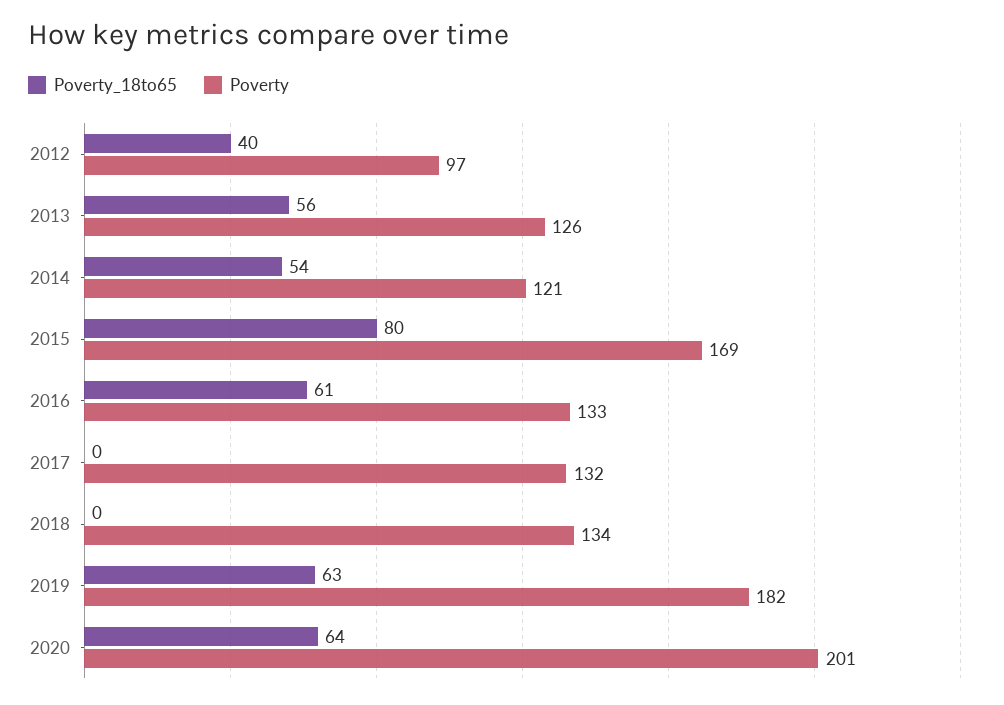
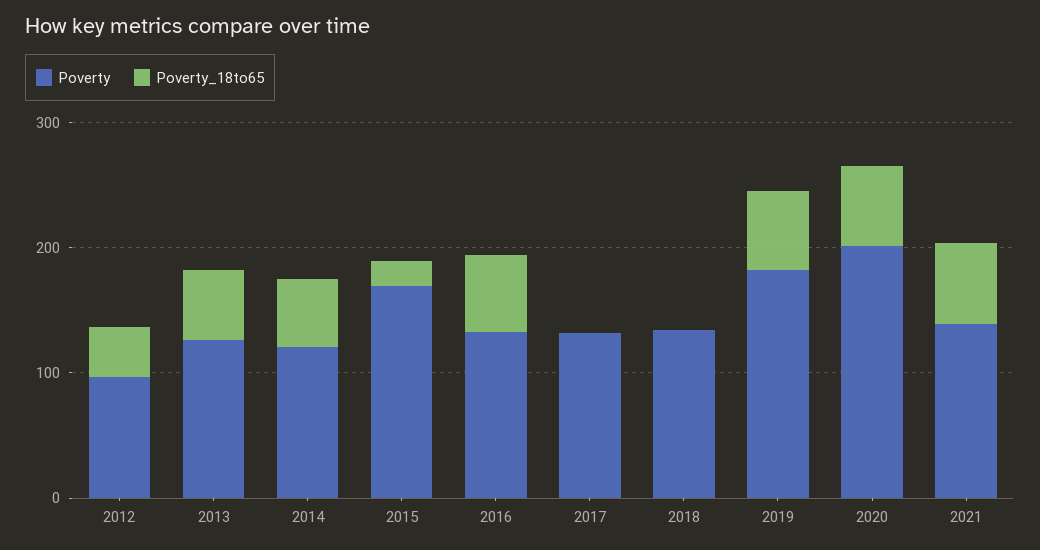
Poverty_18to65, 2015: 80 -> 20
Poverty, 2021: none -> 140
Poverty_18to65, 2021: none -> 60

